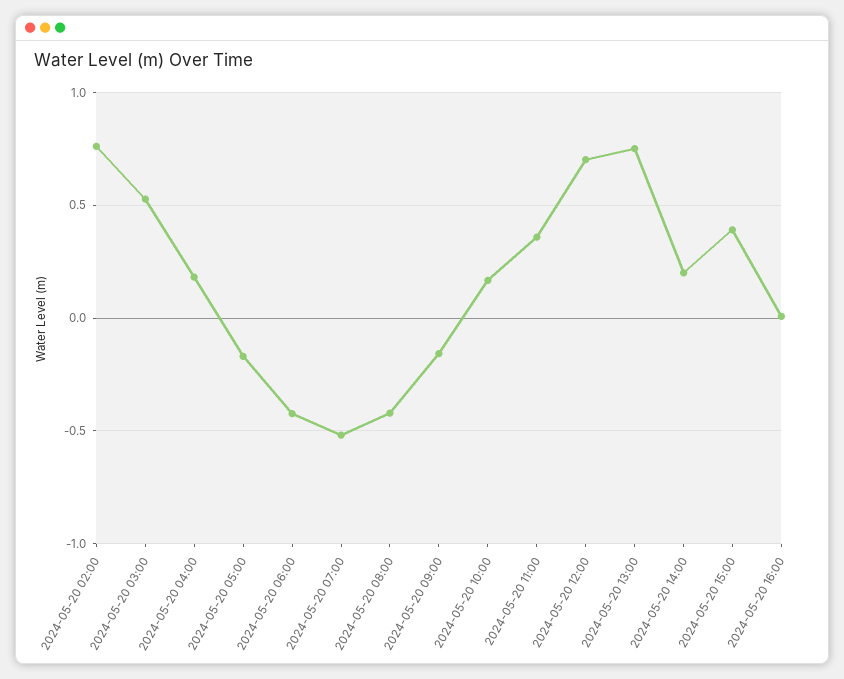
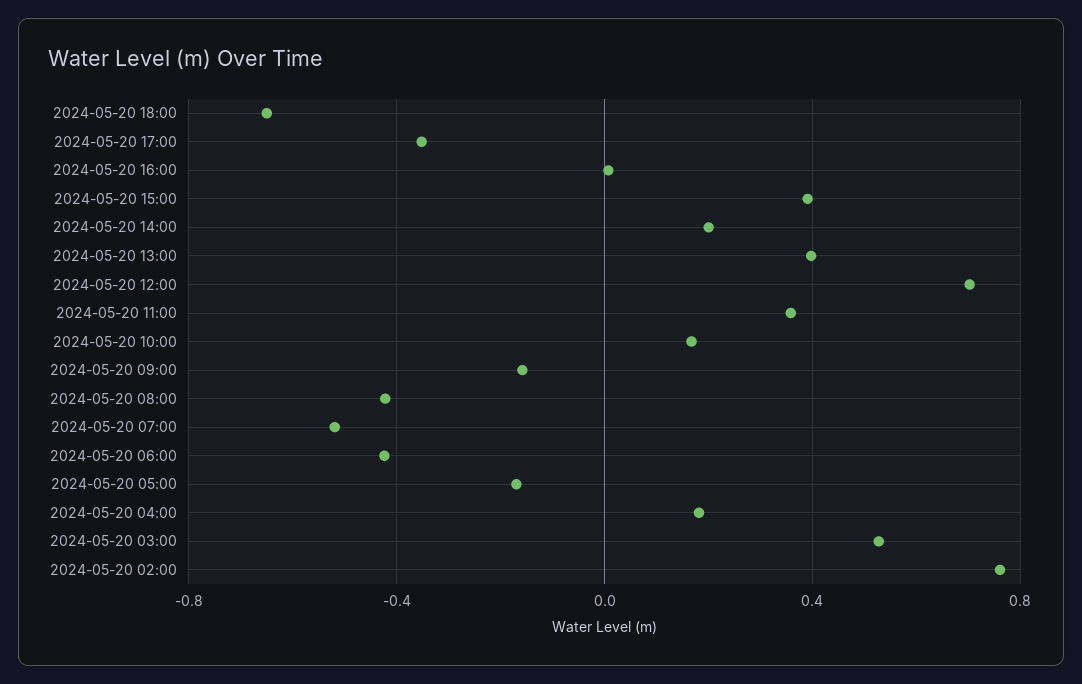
2024-05-20 13:00: 0.75 -> 0.4
2024-05-20 18:00: none -> -0.65
2024-05-20 17:00: none -> -0.35

